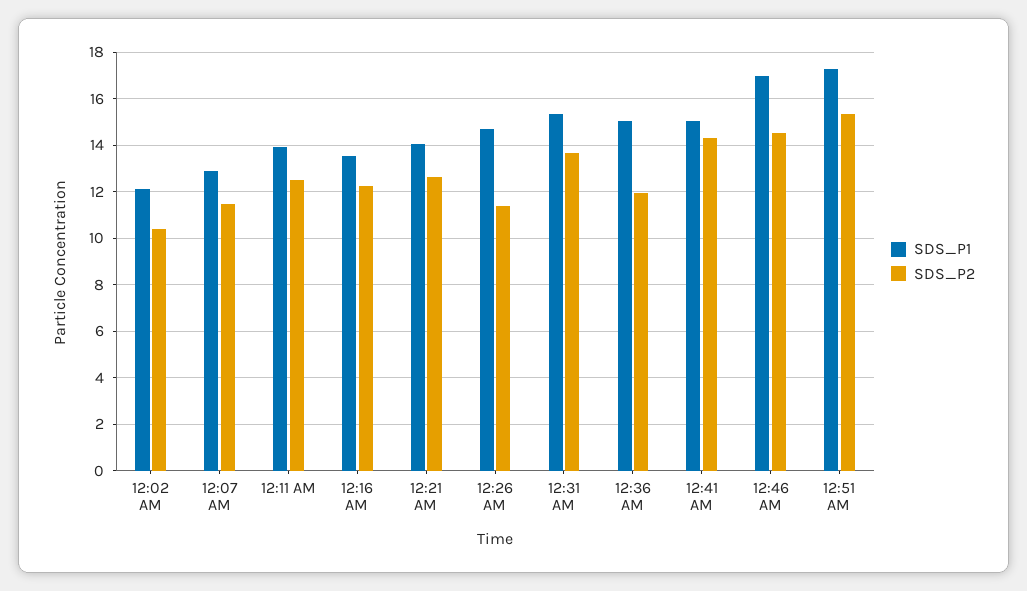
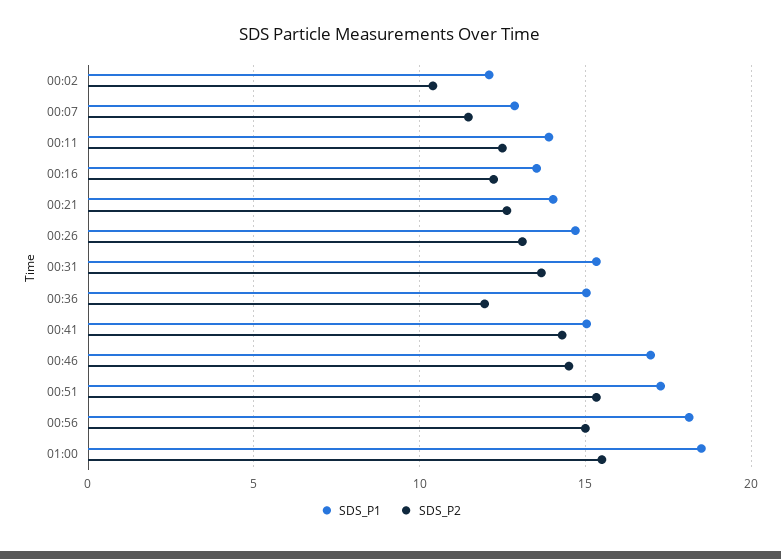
SDS_P2, 12:26 AM: 11.5 -> 13
SDS_P1, 00:56: none -> 18
SDS_P2, 00:56: none -> 15
SDS_P1, 01:00: none -> 18.5
SDS_P2, 01:00: none -> 15.5

